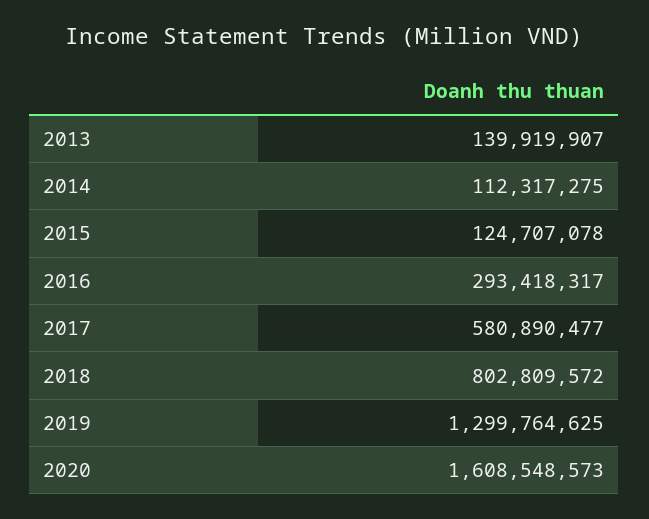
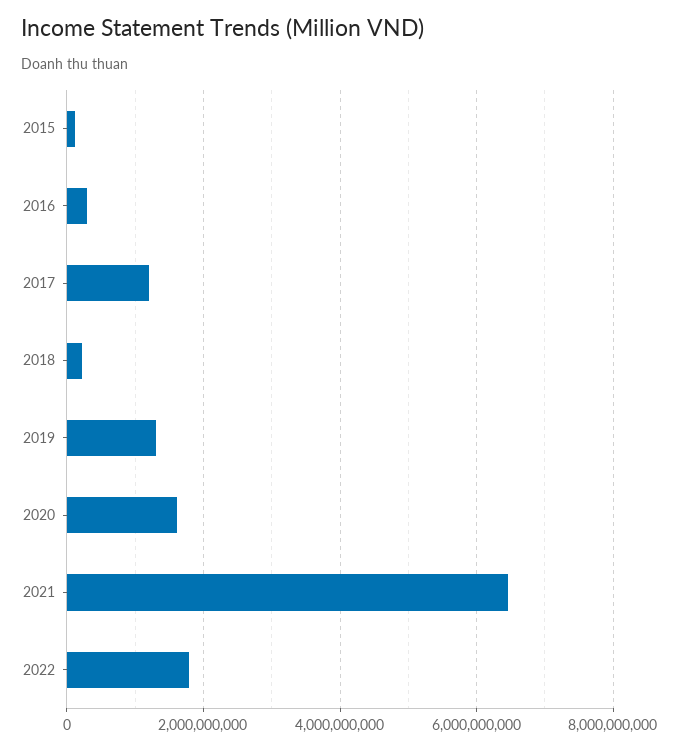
2013: 139919907 -> none
2014: 112317275 -> none
2017: 580890477 -> 1200000000
2018: 802809572 -> 200000000
2021: none -> 6400000000
2022: none -> 1800000000

